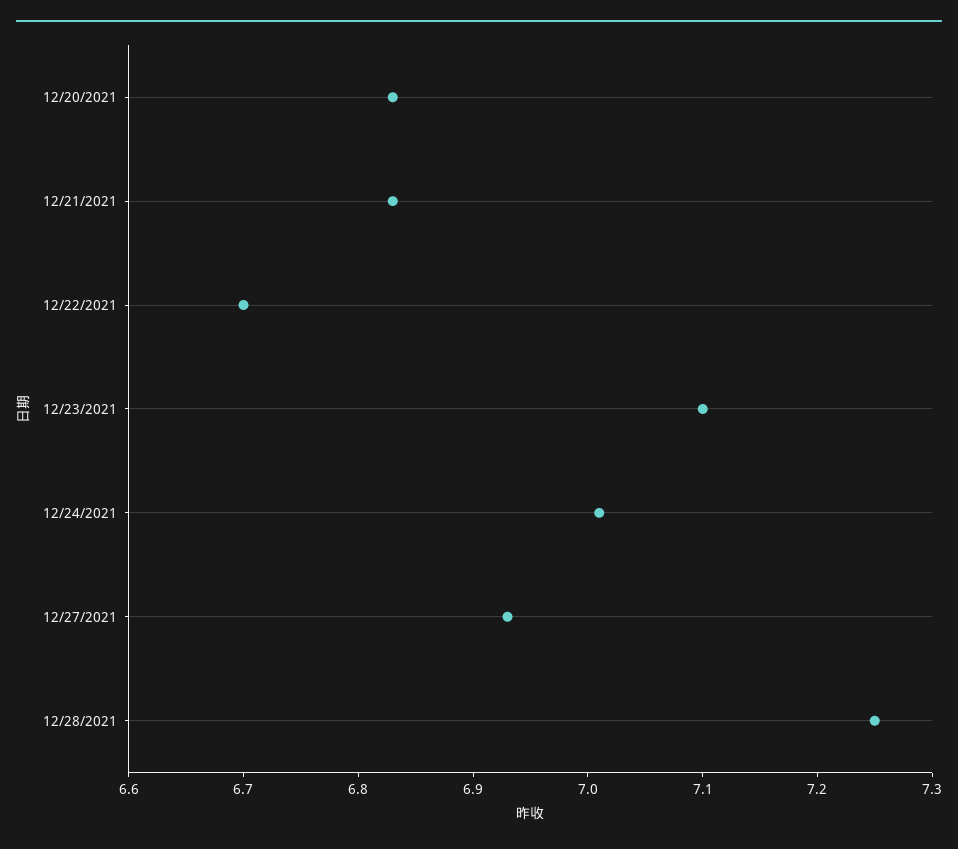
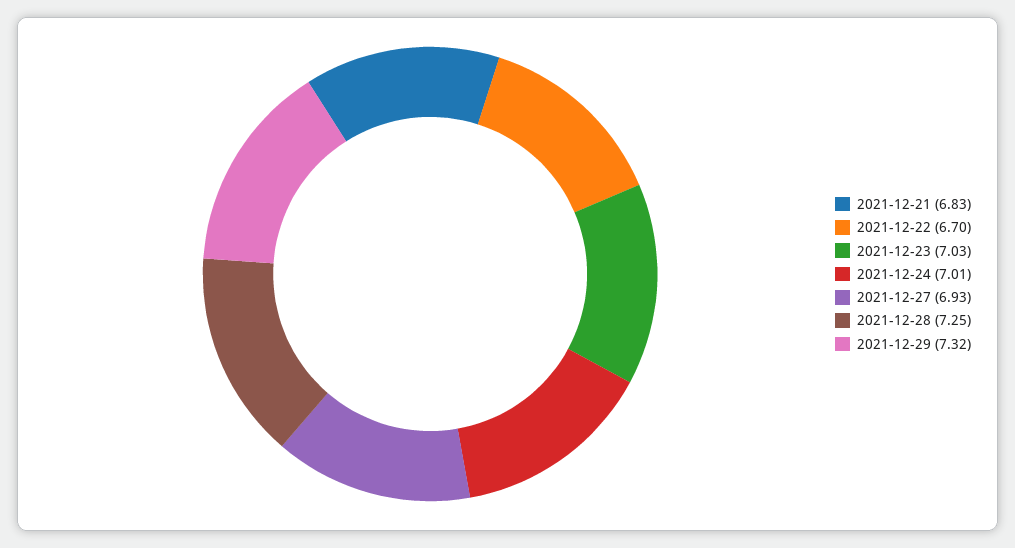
12/20/2021: 6.83 -> none
12/23/2021: 7.1 -> 7.03
2021-12-29: none -> 7.32

